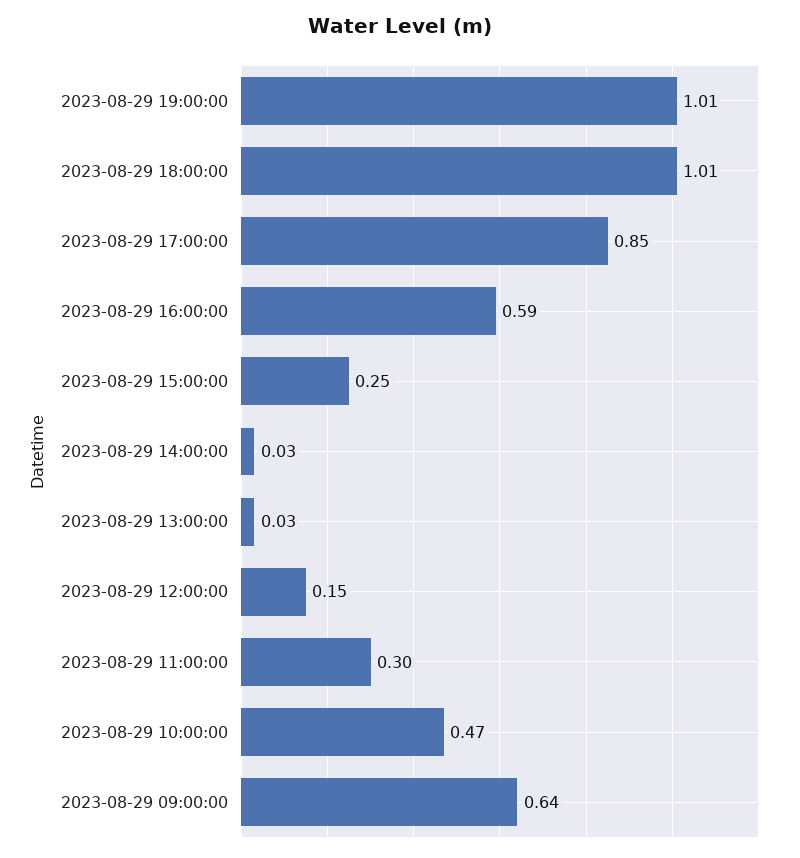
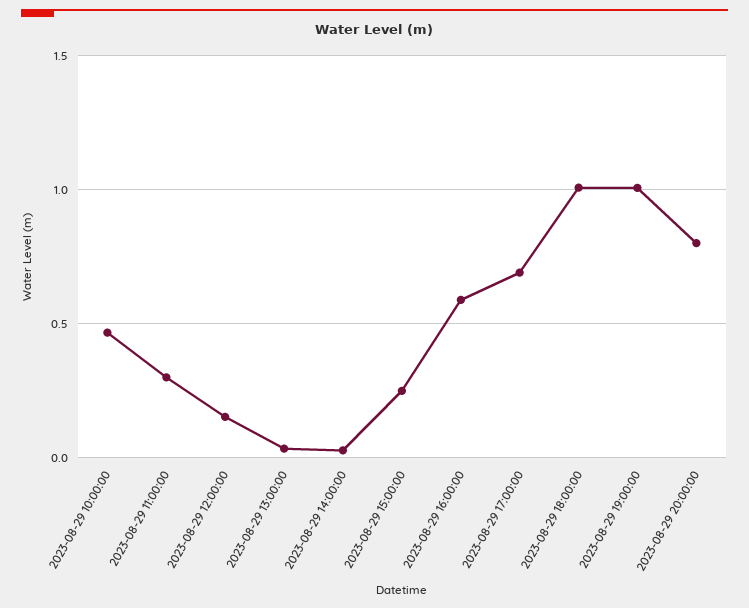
2023-08-29 17:00:00: 0.85 -> 0.7
2023-08-29 09:00:00: 0.64 -> none
2023-08-29 20:00:00: none -> 0.8

